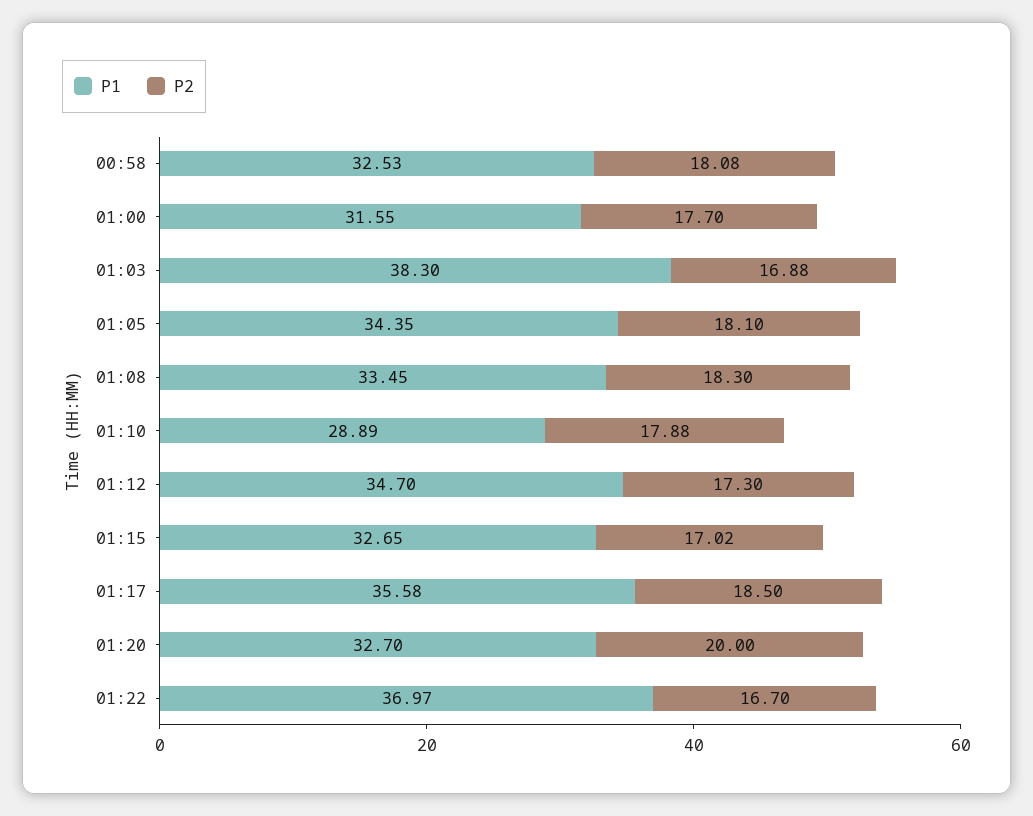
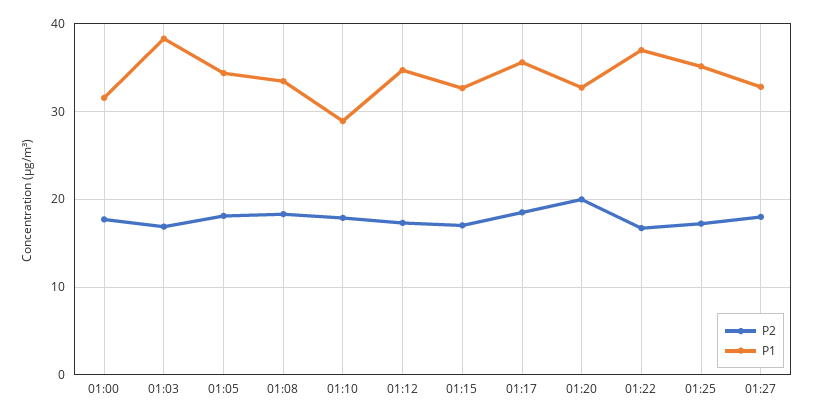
P1, 00:58: 32.53 -> none
P2, 00:58: 18.08 -> none
P2, 01:25: none -> 17
P1, 01:25: none -> 35
P2, 01:27: none -> 18
P1, 01:27: none -> 33

